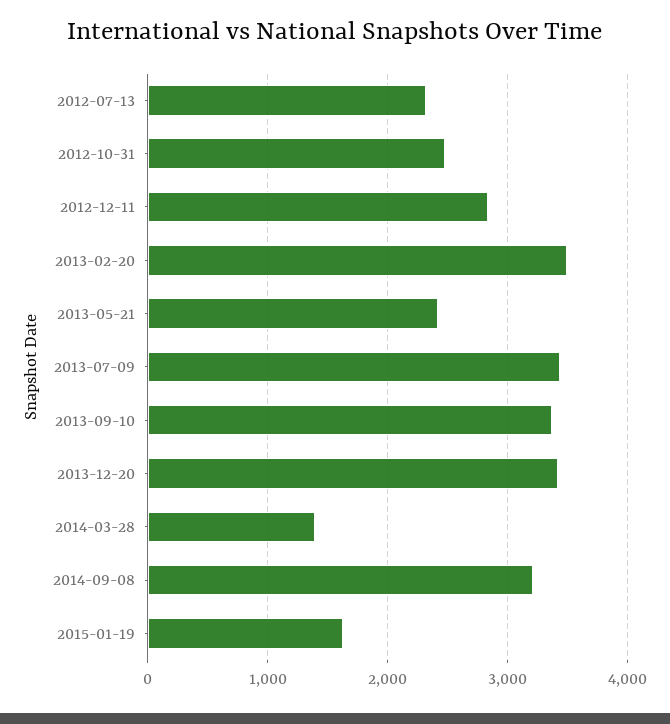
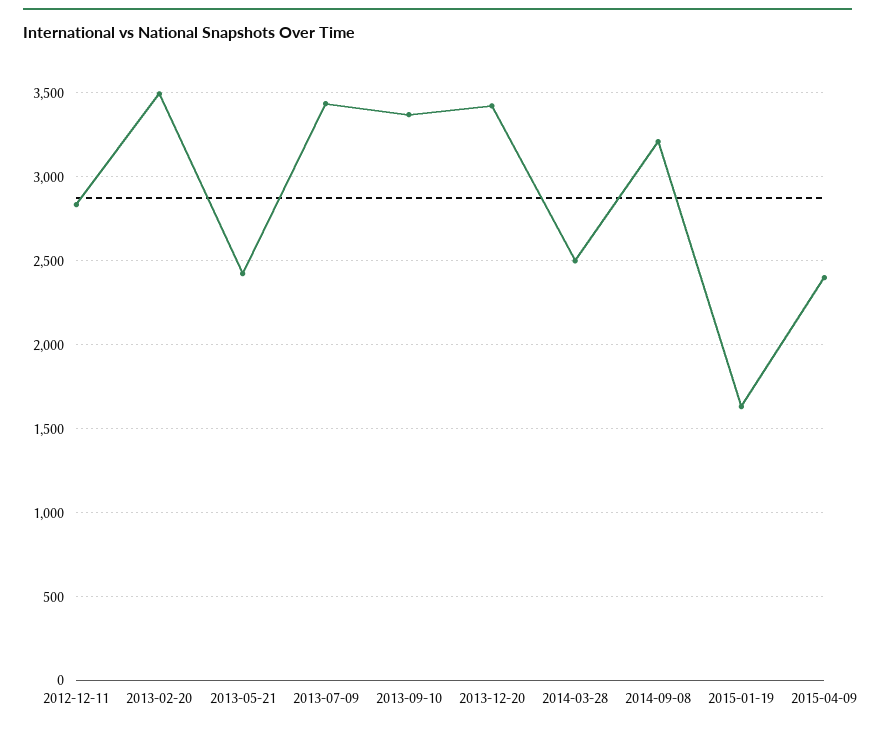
2012-07-13: 2300 -> none
2012-10-31: 2500 -> none
2014-03-28: 1400 -> 2500
2015-04-09: none -> 2400

